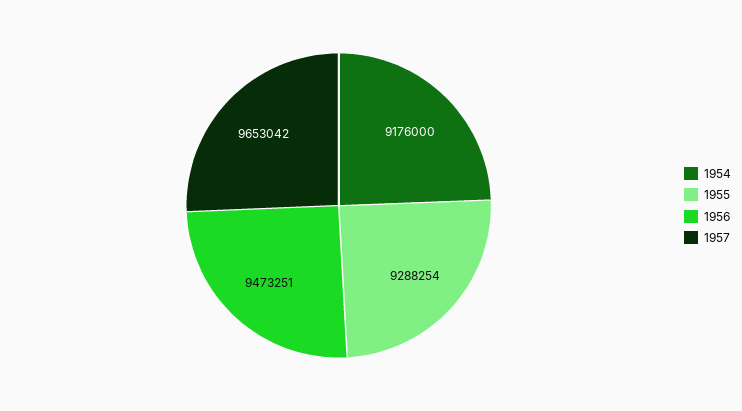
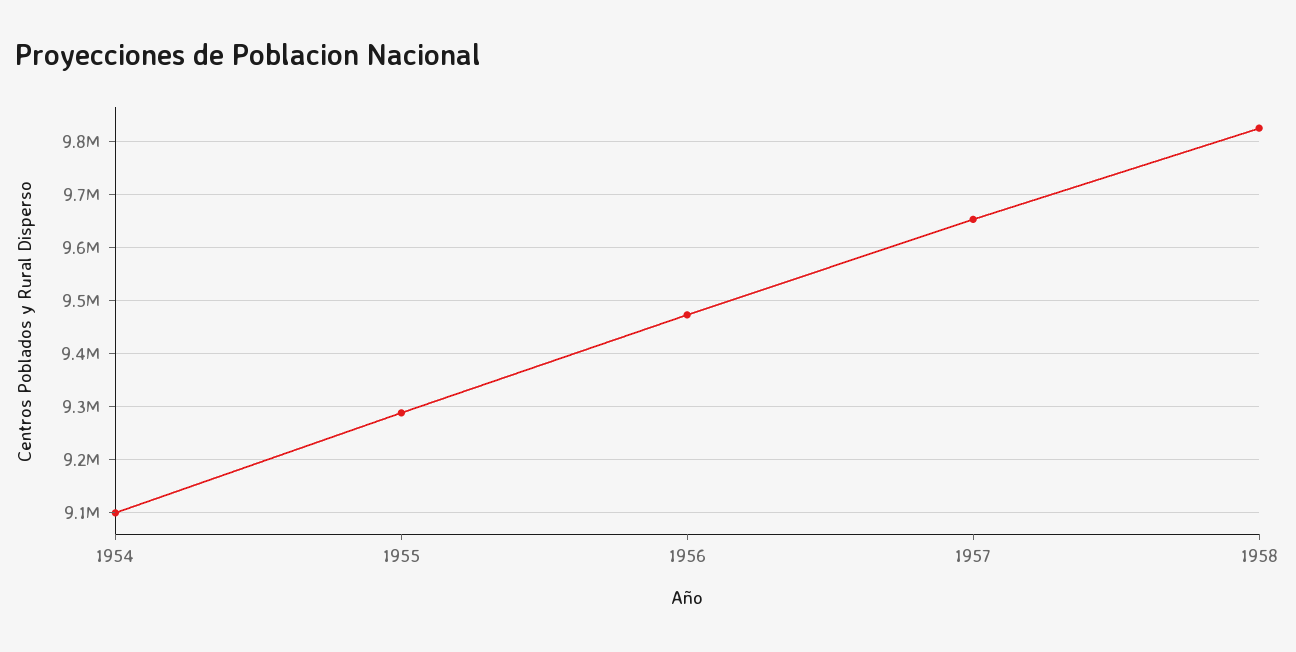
1954: 9176000 -> 9100000
1958: none -> 9820000

